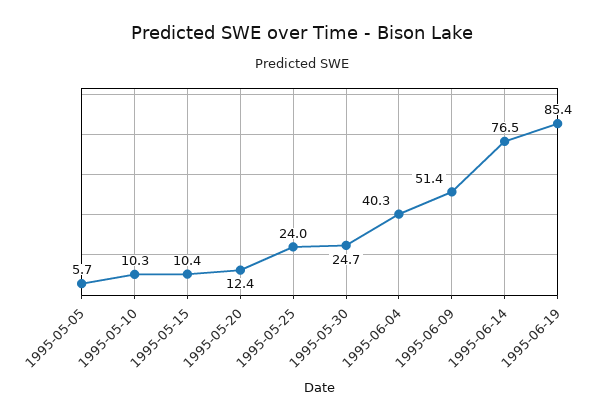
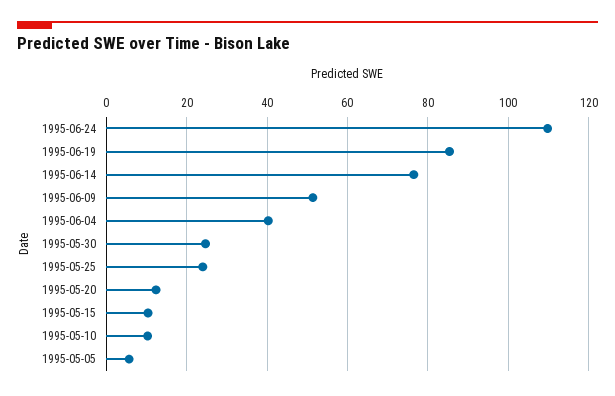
1995-06-24: none -> 110

